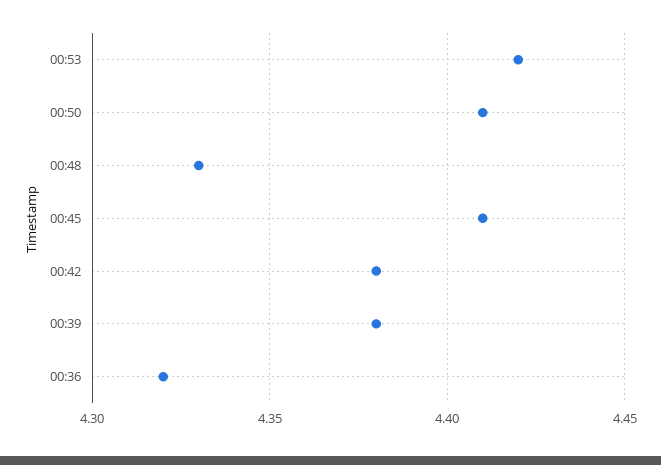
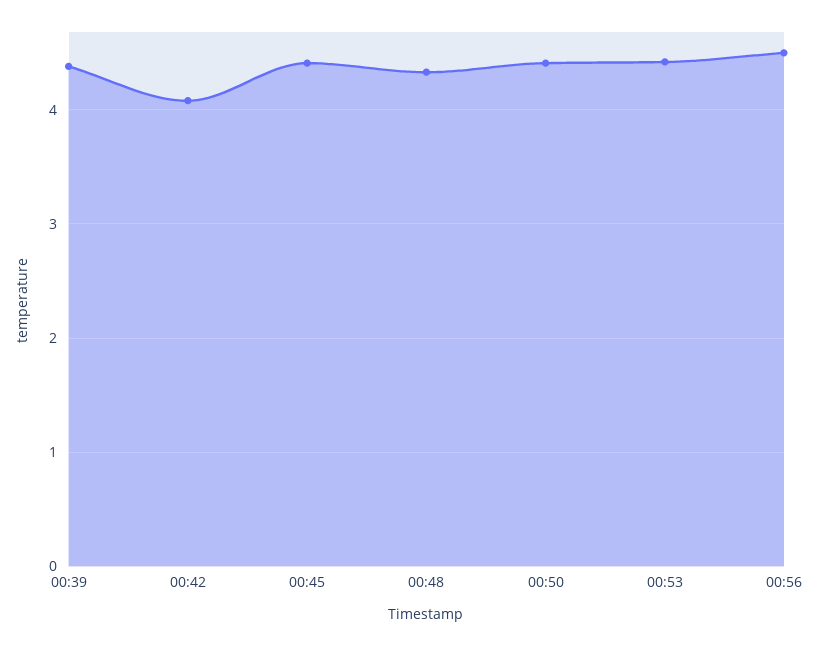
00:42: 4.38 -> 4.1
00:36: 4.32 -> none
00:56: none -> 4.5

